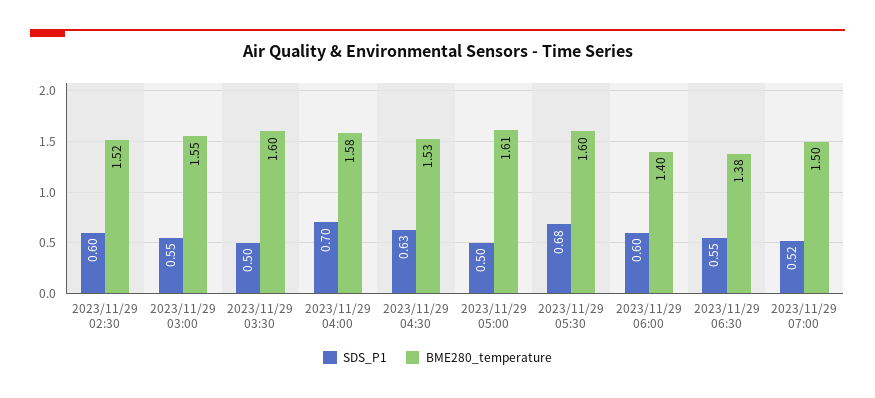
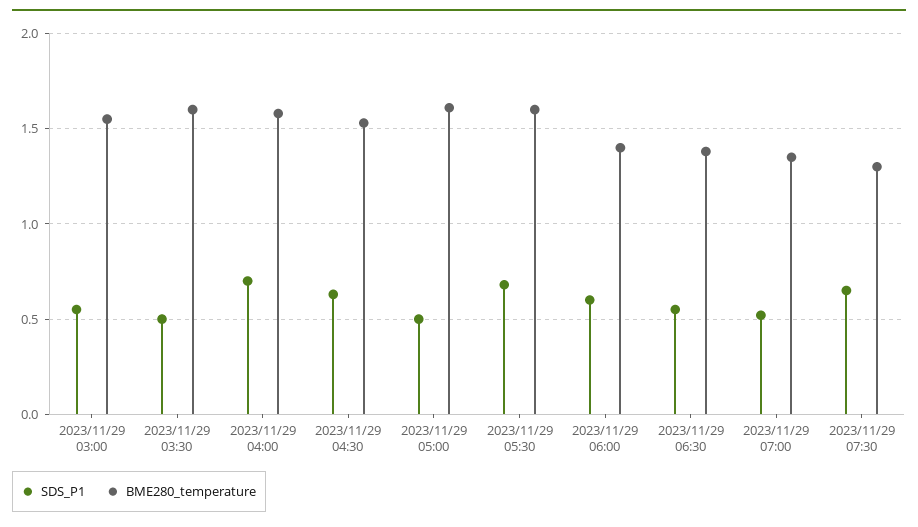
SDS_P1, 2023/11/29 02:30: 0.6 -> none
BME280_temperature, 2023/11/29 02:30: 1.52 -> none
BME280_temperature, 2023/11/29 07:00: 1.5 -> 1.35
SDS_P1, 2023/11/29 07:30: none -> 0.65
BME280_temperature, 2023/11/29 07:30: none -> 1.3

